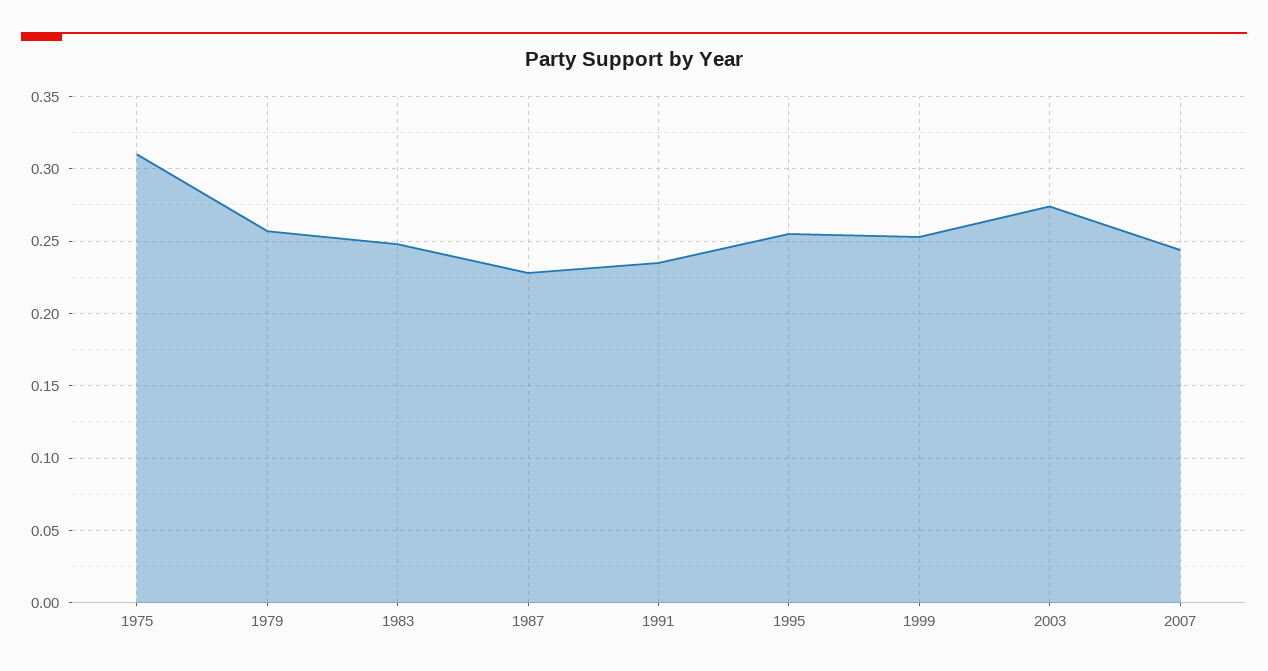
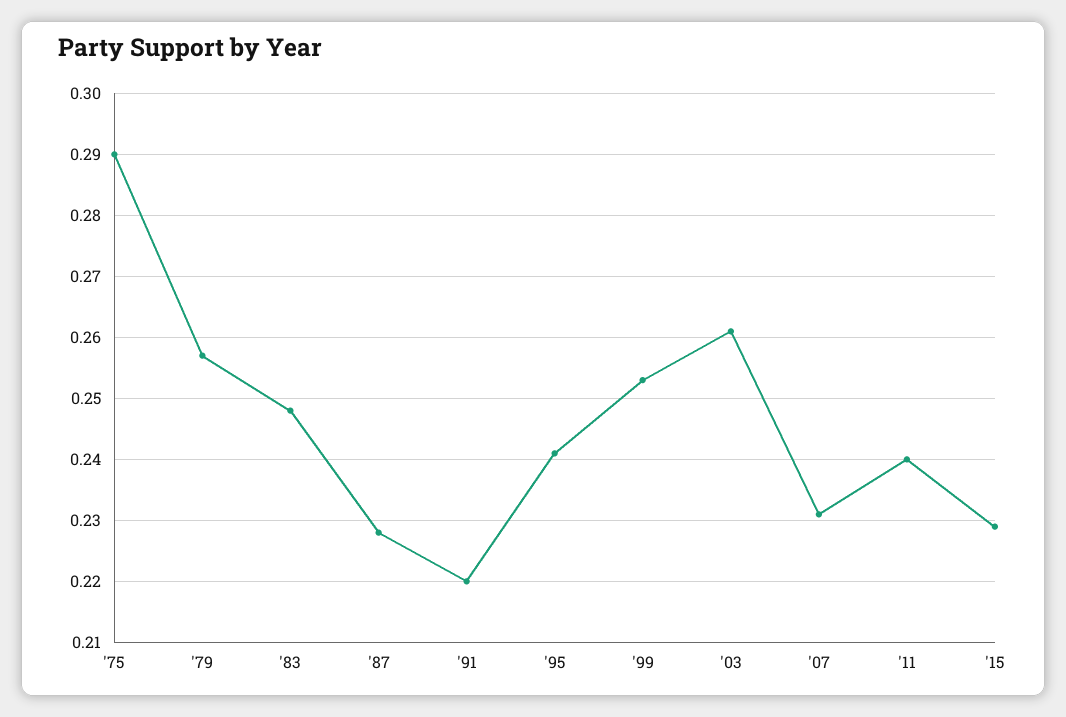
1975: 0.31 -> 0.29
1991: 0.235 -> 0.22
1995: 0.255 -> 0.241
2003: 0.275 -> 0.261
2007: 0.245 -> 0.231
'11: none -> 0.24
'15: none -> 0.229

